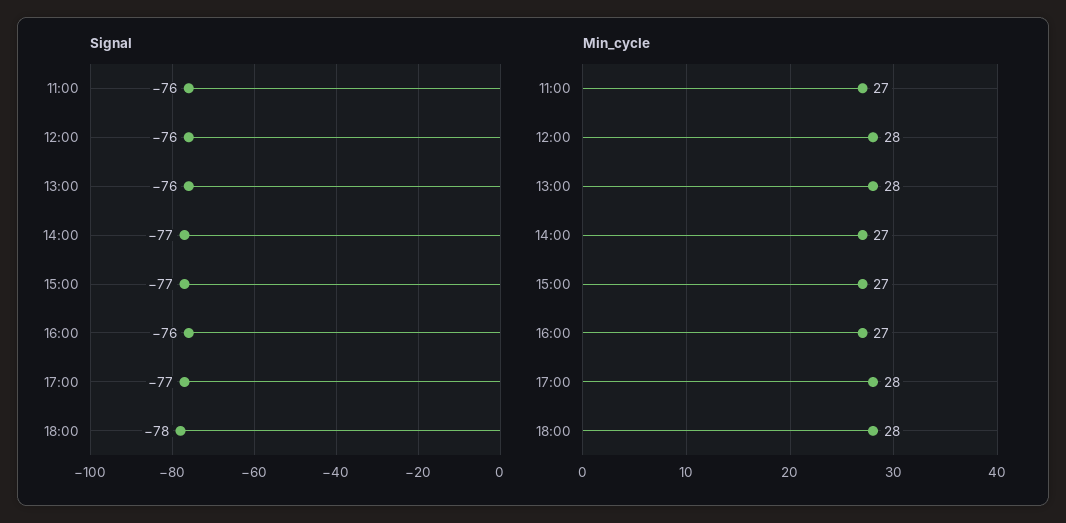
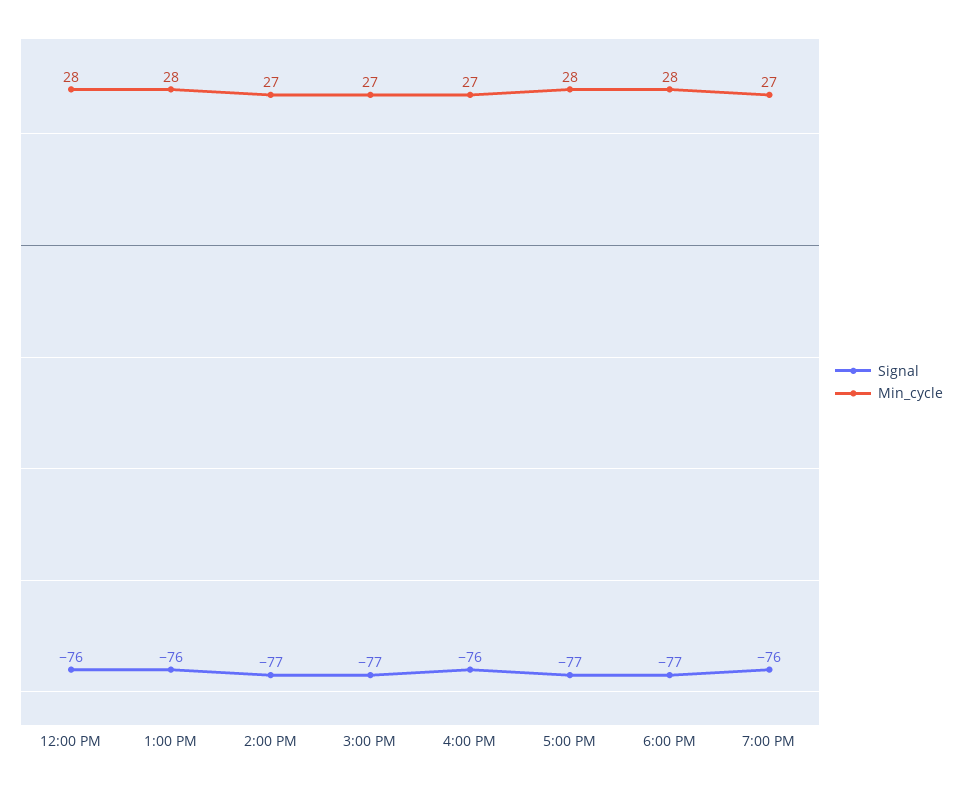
Signal, 11:00: -76 -> none
Signal, 18:00: -78 -> -77
Min_cycle, 11:00: 27 -> none
Signal, 7:00 PM: none -> -76
Min_cycle, 7:00 PM: none -> 27

